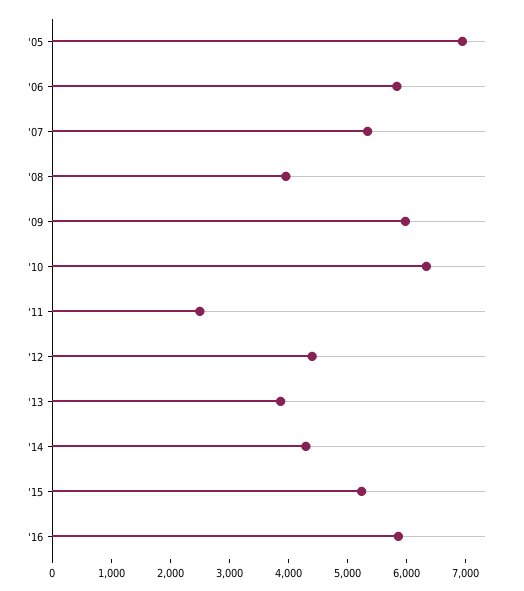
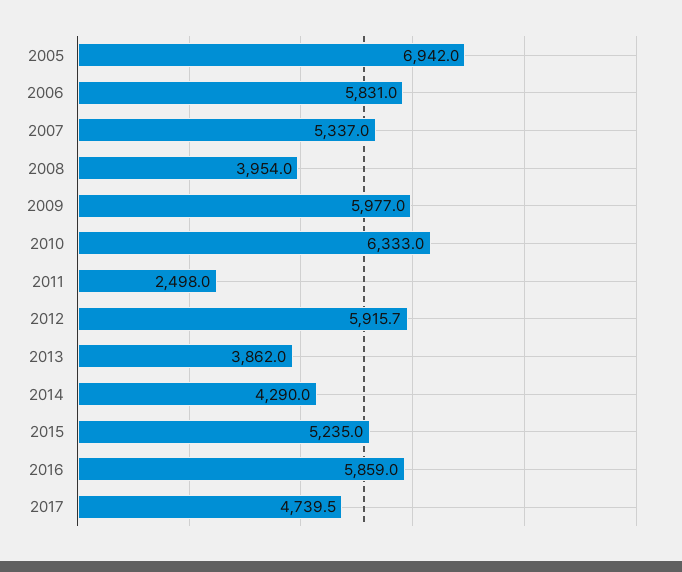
'12: 4400 -> 5915.7
2017: none -> 4739.5

